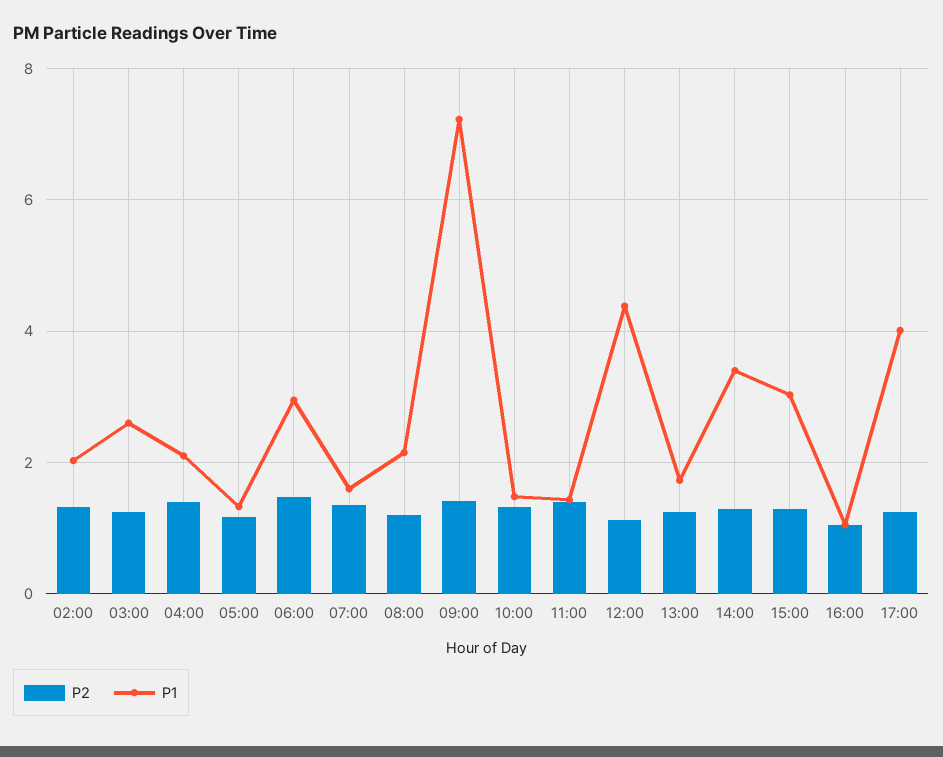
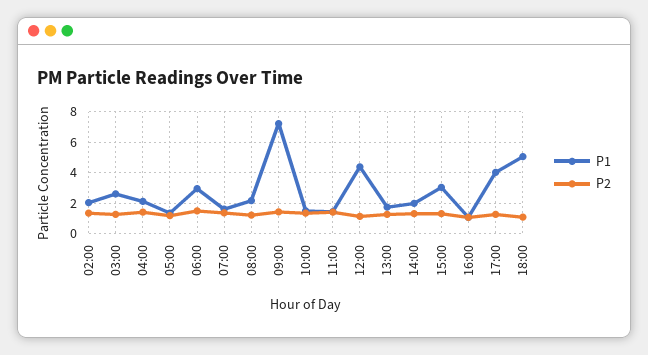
P1, 14:00: 3.4 -> 2
P1, 18:00: none -> 5
P2, 18:00: none -> 1

